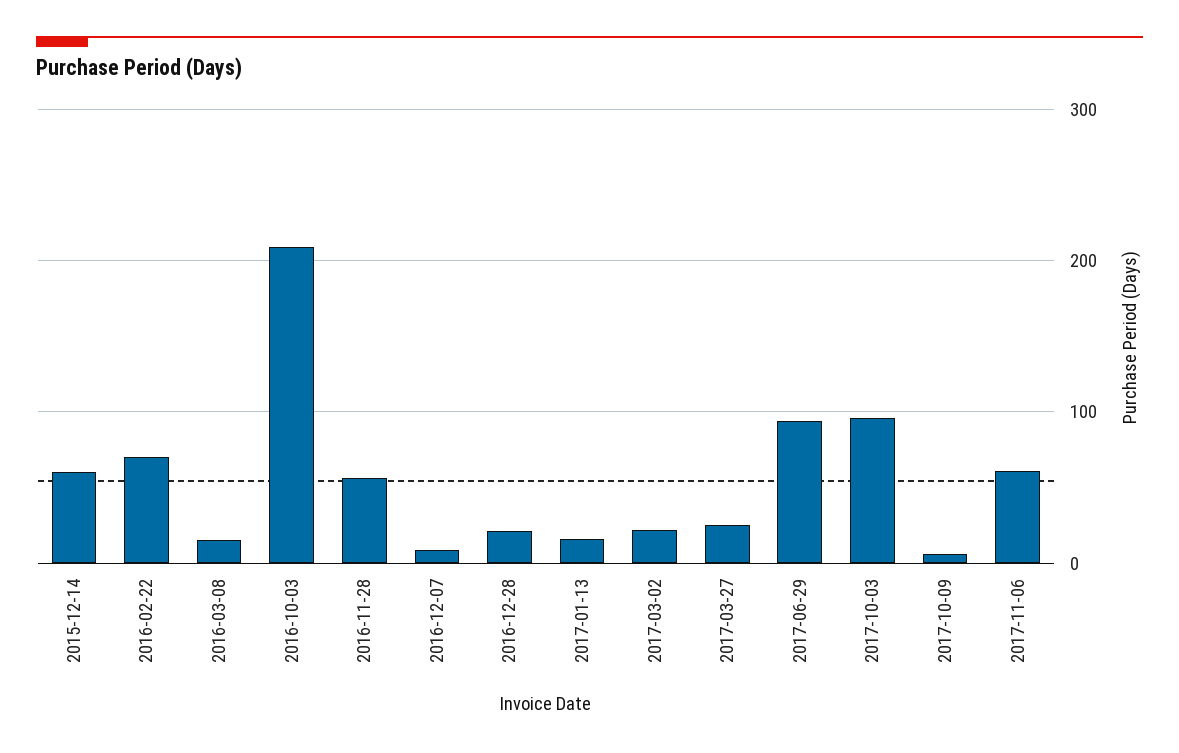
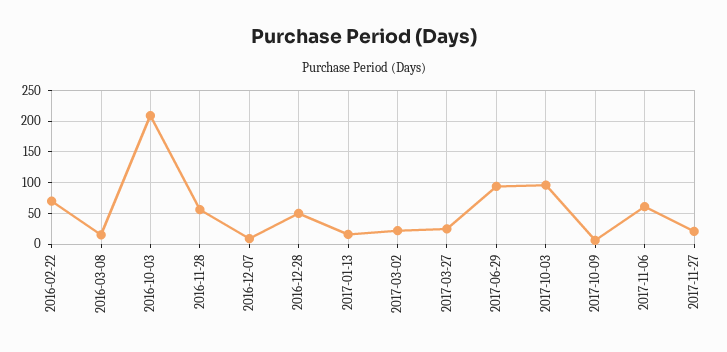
2015-12-14: 60 -> none
2016-12-28: 20 -> 50
2017-11-27: none -> 20

